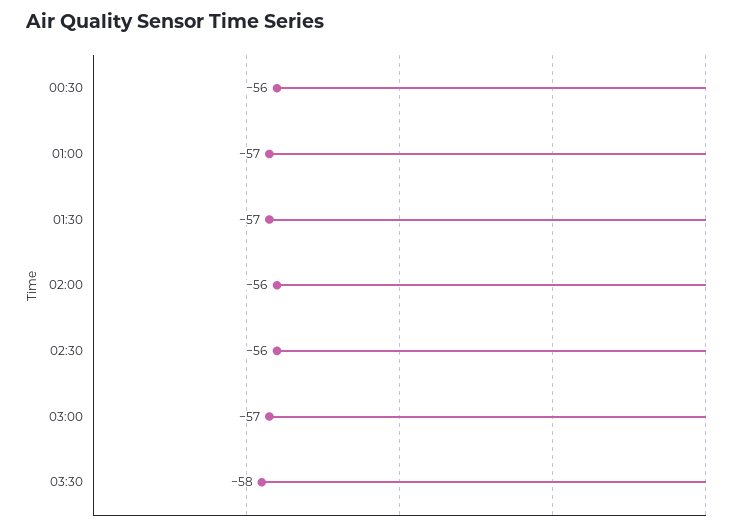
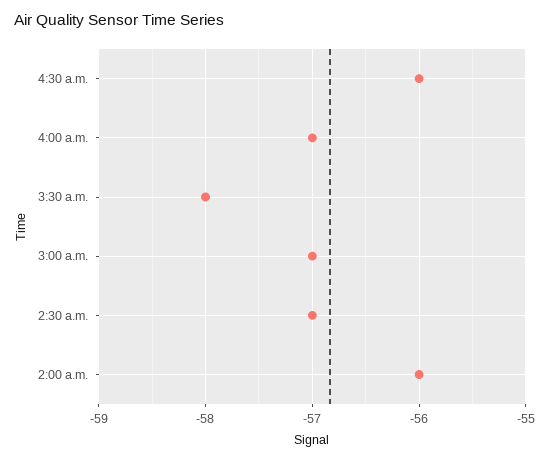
00:30: -56 -> none
01:00: -57 -> none
01:30: -57 -> none
02:30: -56 -> -57
4:30 a.m.: none -> -56
4:00 a.m.: none -> -57

